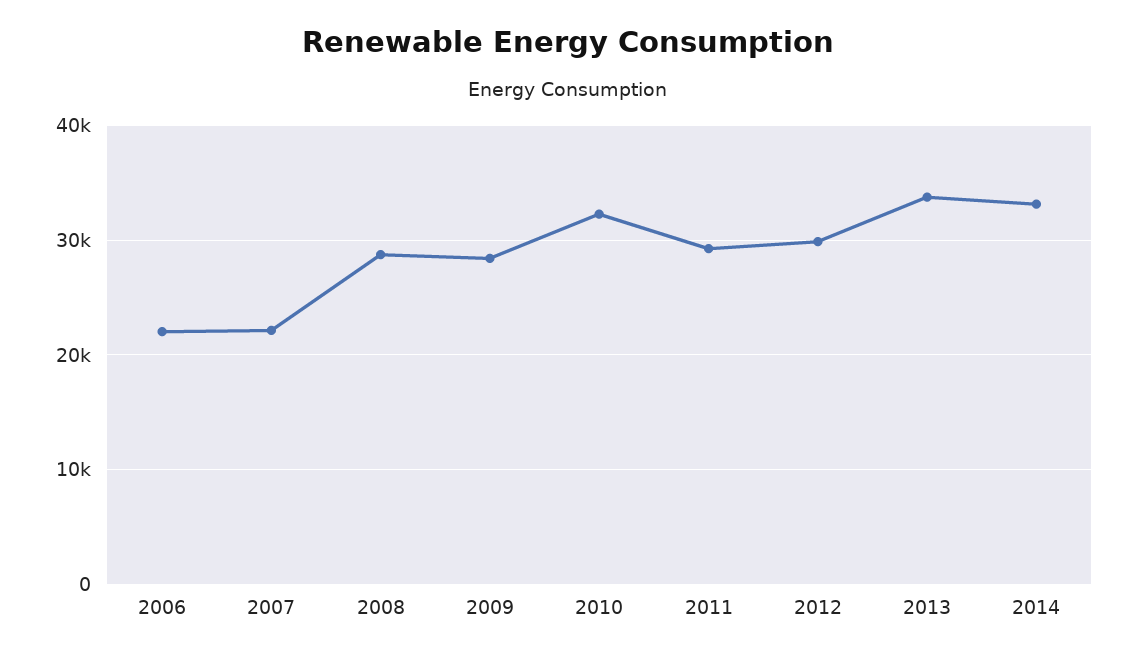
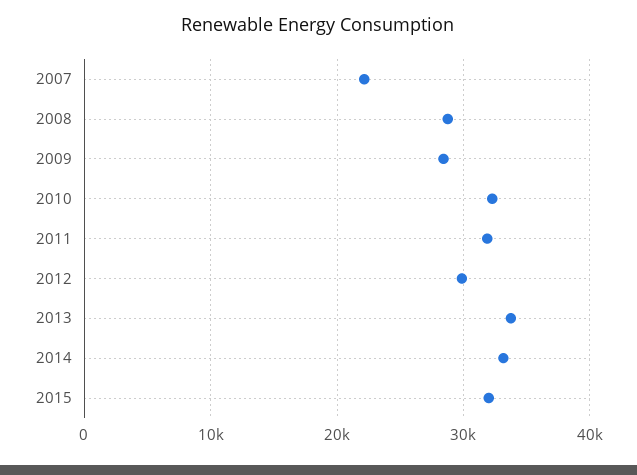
2006: 22000 -> none
2011: 29000 -> 32000
2015: none -> 32000

